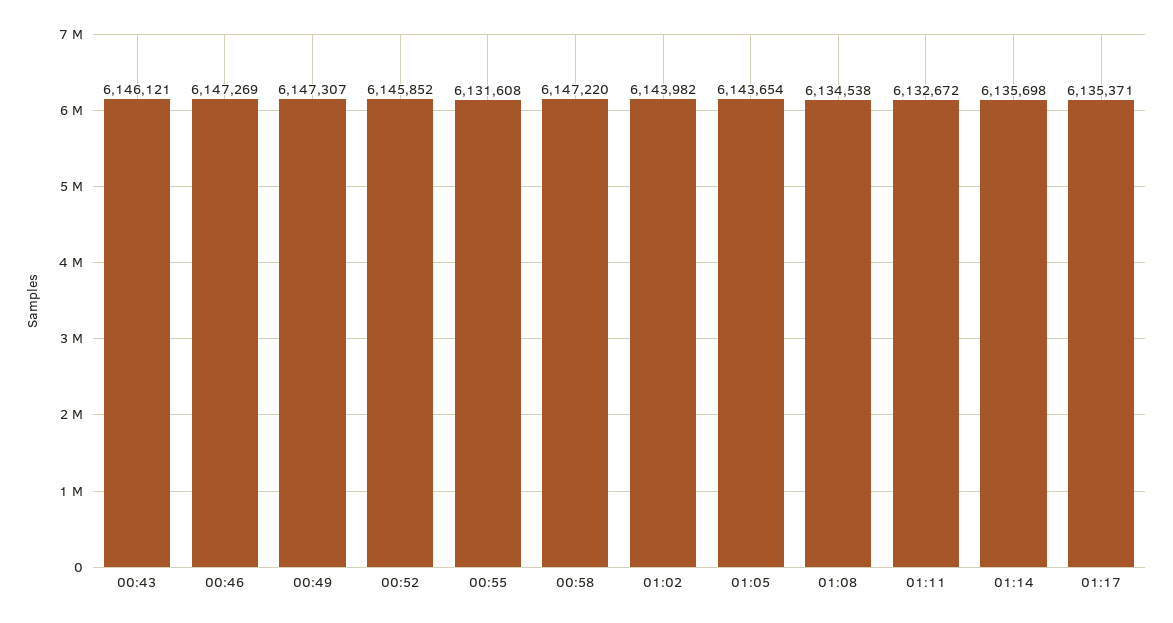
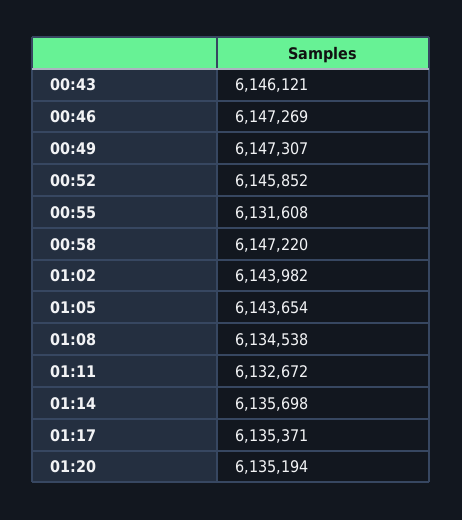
01:20: none -> 6135194

